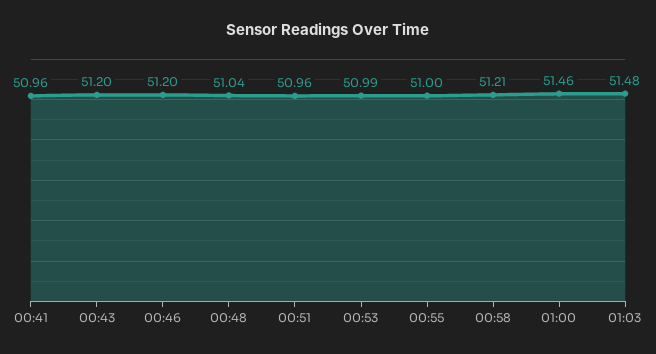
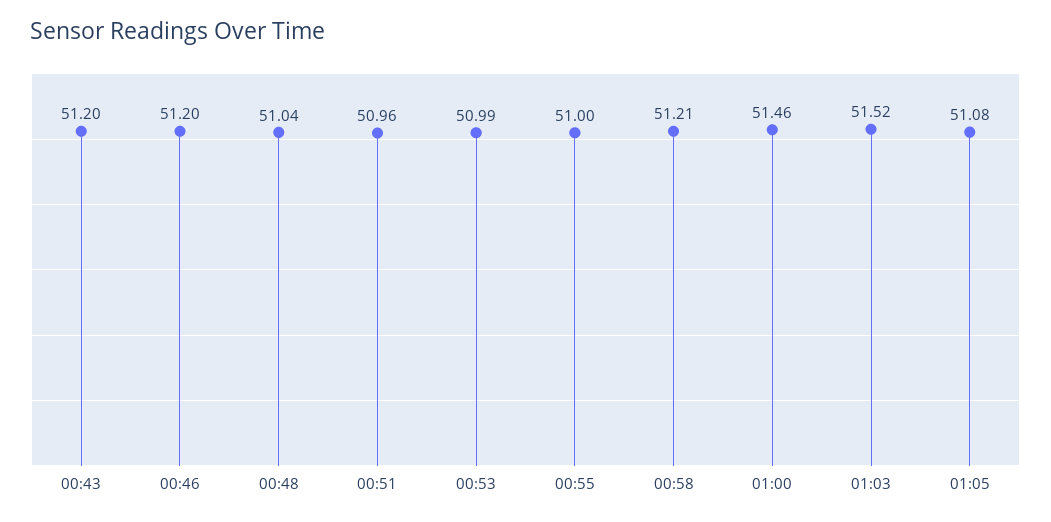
00:41: 50.96 -> none
01:03: 51.48 -> 51.52
01:05: none -> 51.08

